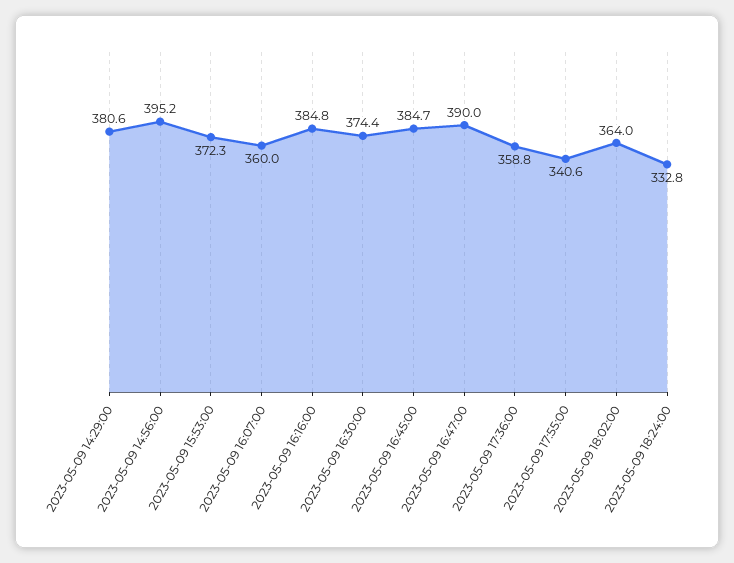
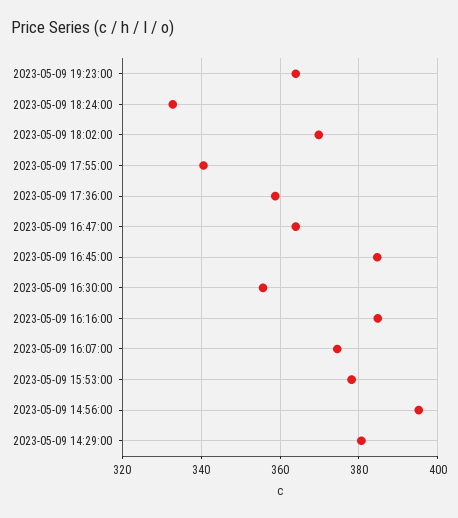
2023-05-09 15:53:00: 372.3 -> 378
2023-05-09 16:07:00: 360 -> 374
2023-05-09 16:30:00: 374.4 -> 356
2023-05-09 16:47:00: 390 -> 364
2023-05-09 18:02:00: 364 -> 370
2023-05-09 19:23:00: none -> 364

